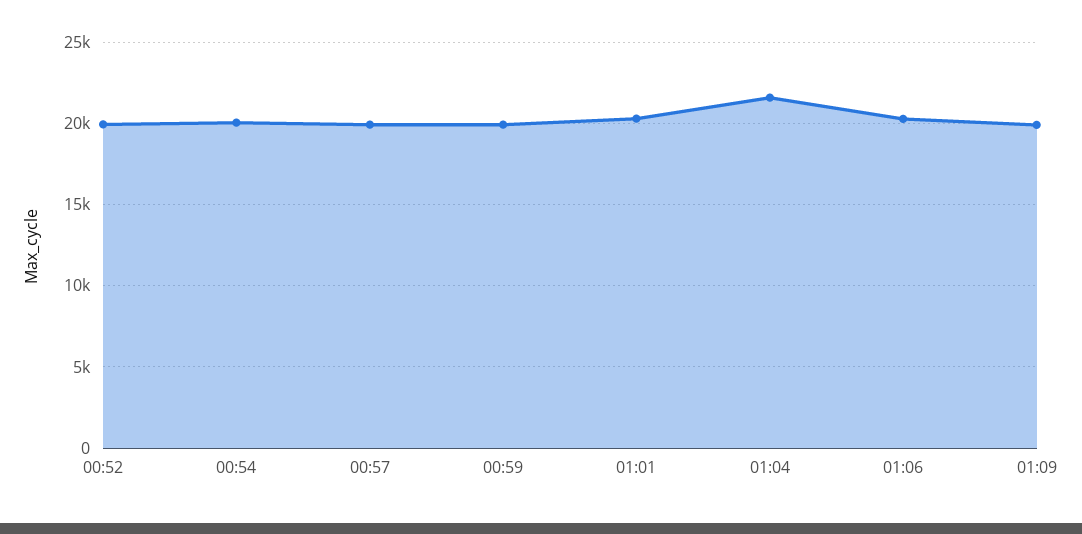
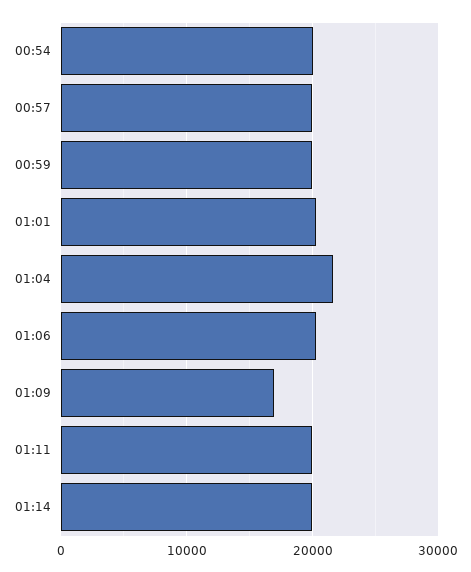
00:52: 20000 -> none
01:09: 20000 -> 17000
01:11: none -> 20000
01:14: none -> 20000

